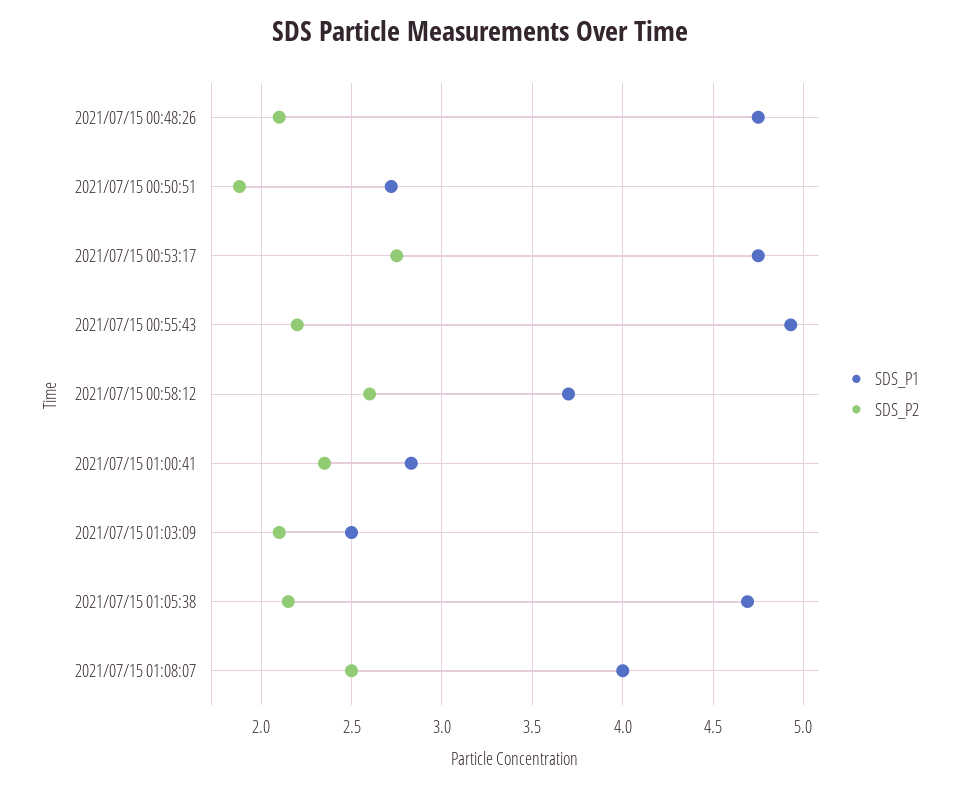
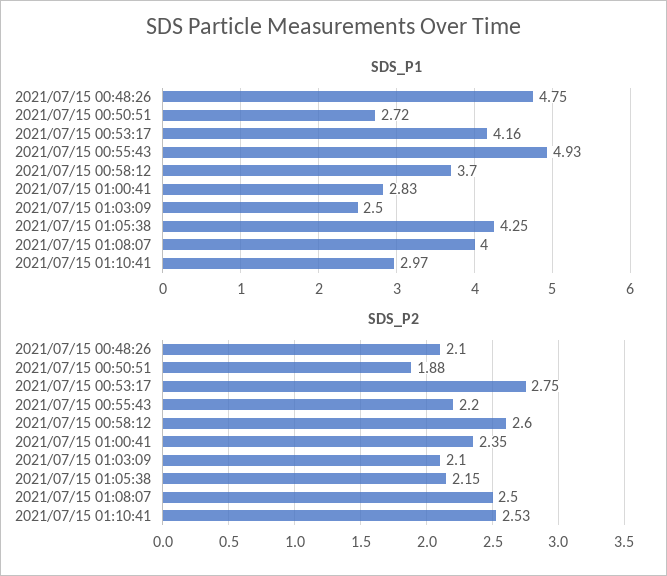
SDS_P1, 2021/07/15 00:53:17: 4.75 -> 4.16
SDS_P1, 2021/07/15 01:05:38: 4.7 -> 4.25
SDS_P1, 2021/07/15 01:10:41: none -> 2.97
SDS_P2, 2021/07/15 01:10:41: none -> 2.53

